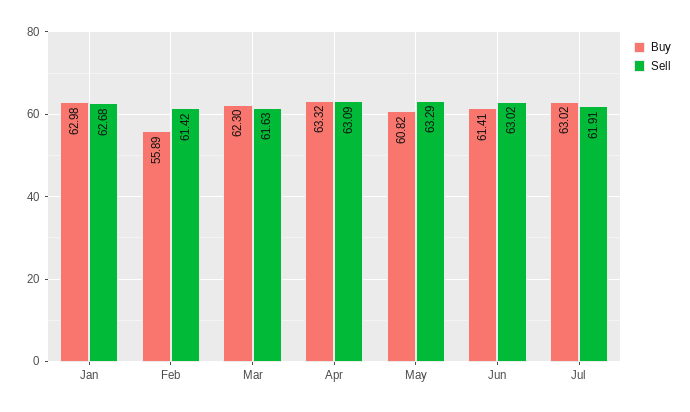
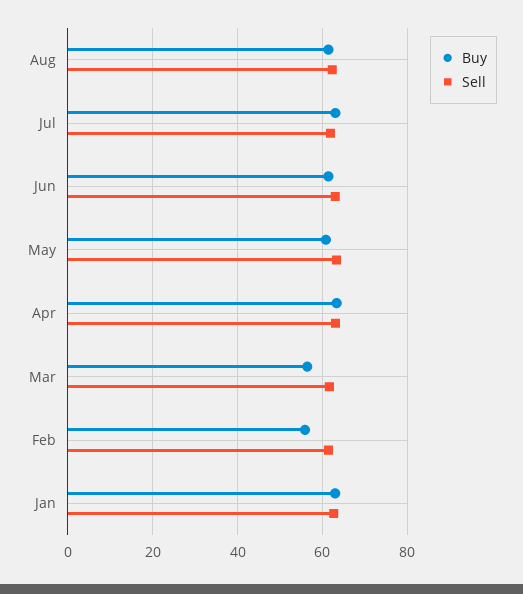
Buy, Mar: 62.3 -> 56
Buy, Aug: none -> 62
Sell, Aug: none -> 62

